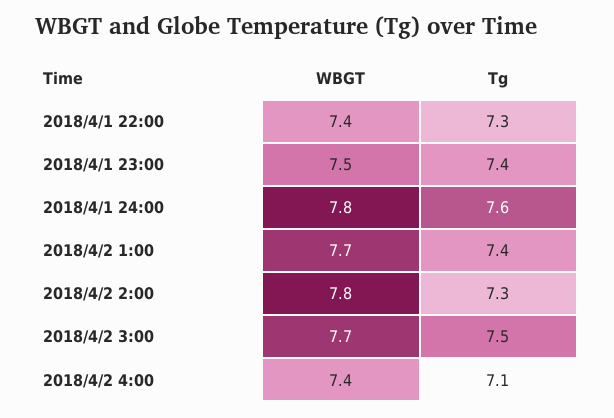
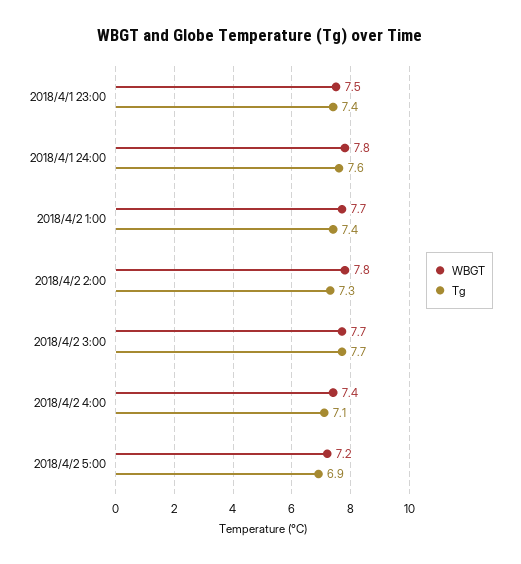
WBGT, 2018/4/1 22:00: 7.4 -> none
Tg, 2018/4/1 22:00: 7.3 -> none
Tg, 2018/4/2 3:00: 7.5 -> 7.7
WBGT, 2018/4/2 5:00: none -> 7.2
Tg, 2018/4/2 5:00: none -> 6.9

